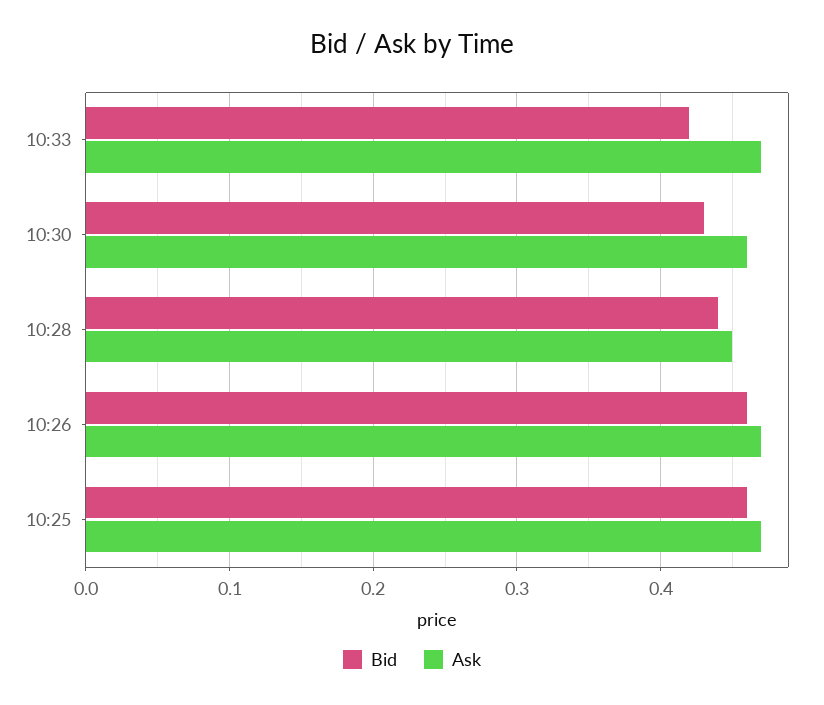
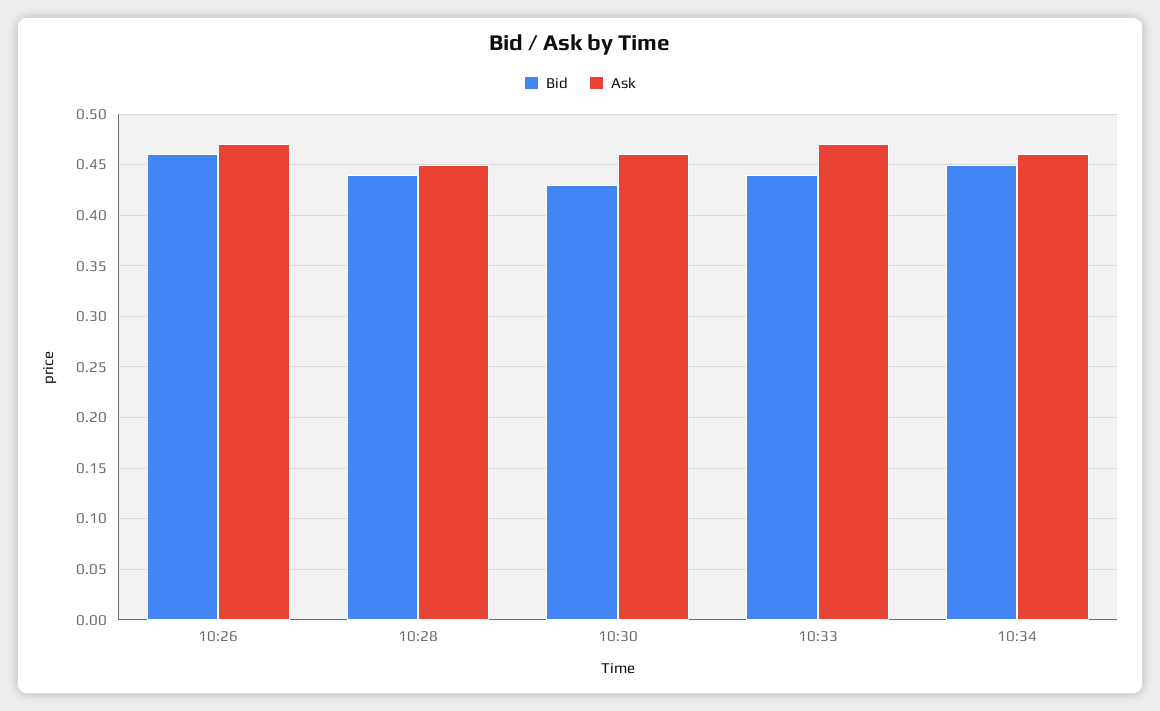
Bid, 10:33: 0.42 -> 0.44
Bid, 10:25: 0.46 -> none
Ask, 10:25: 0.47 -> none
Bid, 10:34: none -> 0.45
Ask, 10:34: none -> 0.46

